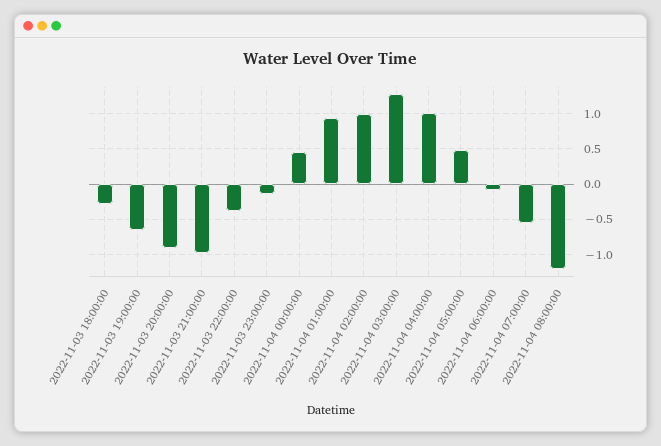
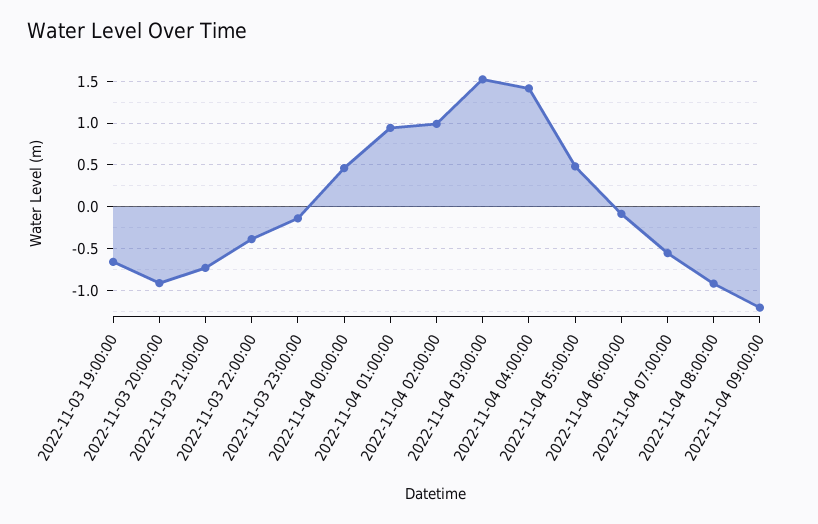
2022-11-03 18:00:00: -0.3 -> none
2022-11-03 21:00:00: -1 -> -0.7
2022-11-04 03:00:00: 1.3 -> 1.5
2022-11-04 04:00:00: 1 -> 1.4
2022-11-04 08:00:00: -1.2 -> -0.9
2022-11-04 09:00:00: none -> -1.2

